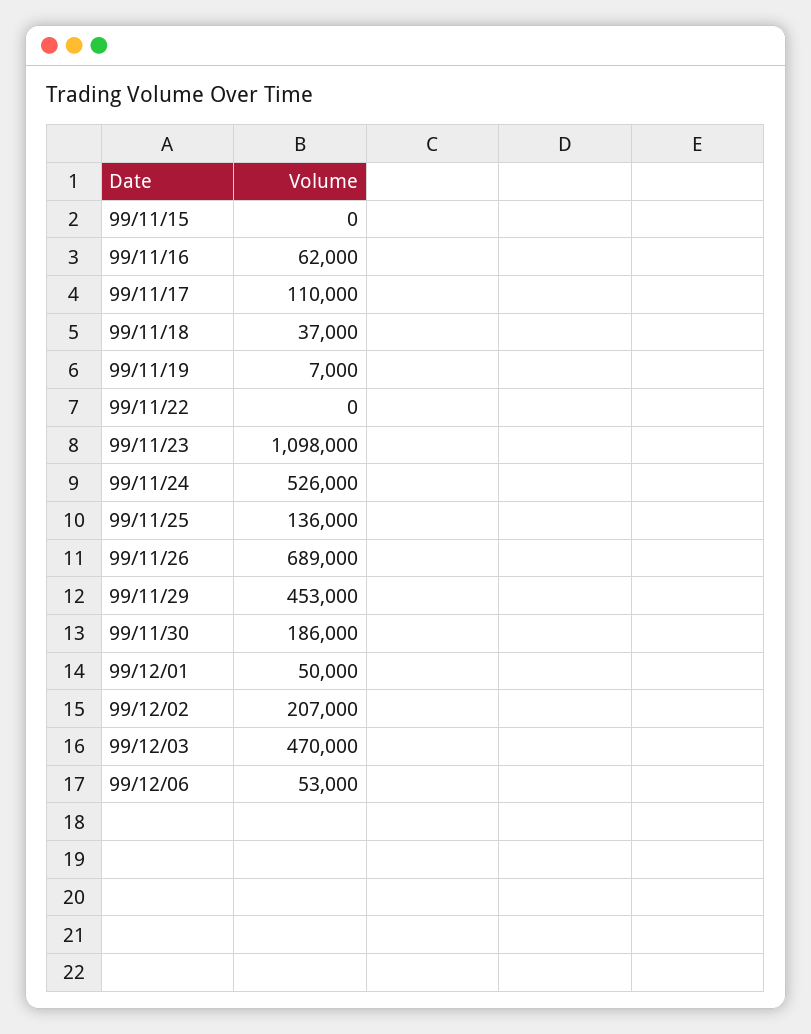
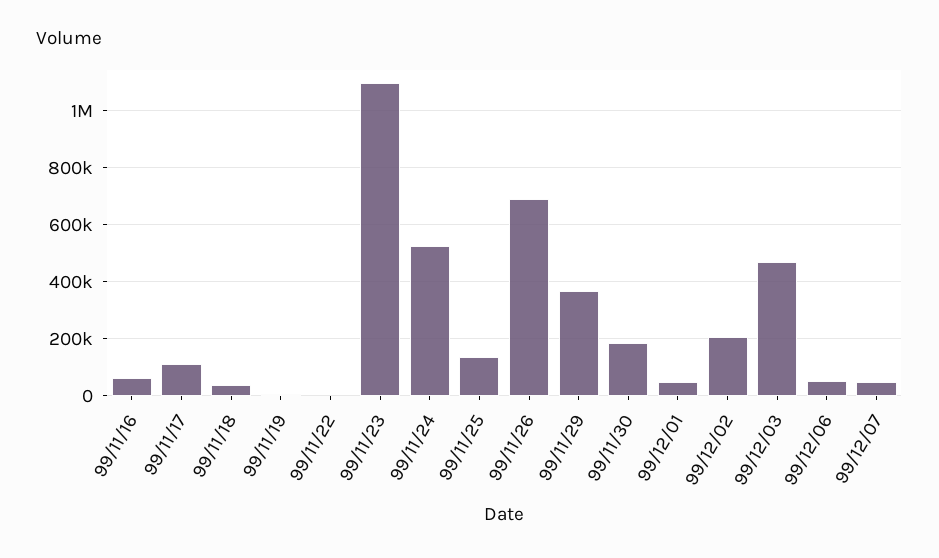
99/11/15: 0 -> none
99/11/29: 453000 -> 375000
99/12/07: none -> 50000

